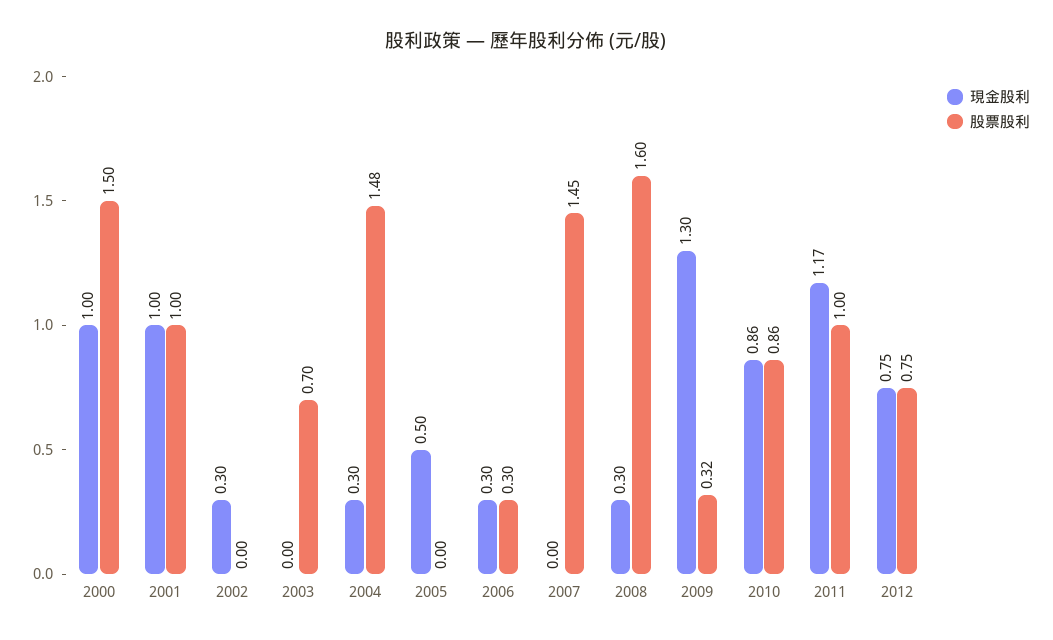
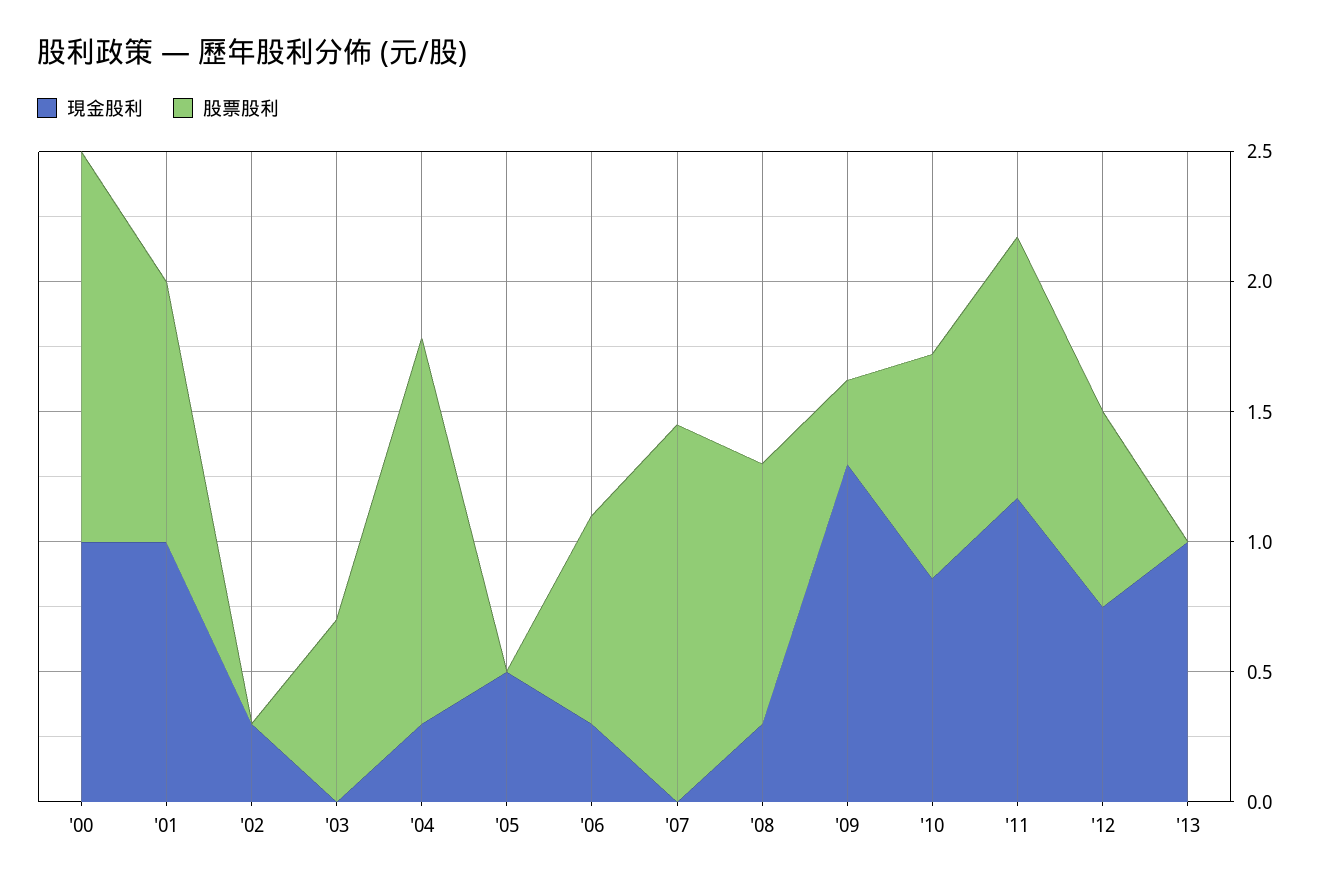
股票股利, 2006: 0.3 -> 0.8
股票股利, 2008: 1.6 -> 1
現金股利, '13: none -> 1
股票股利, '13: none -> 0

